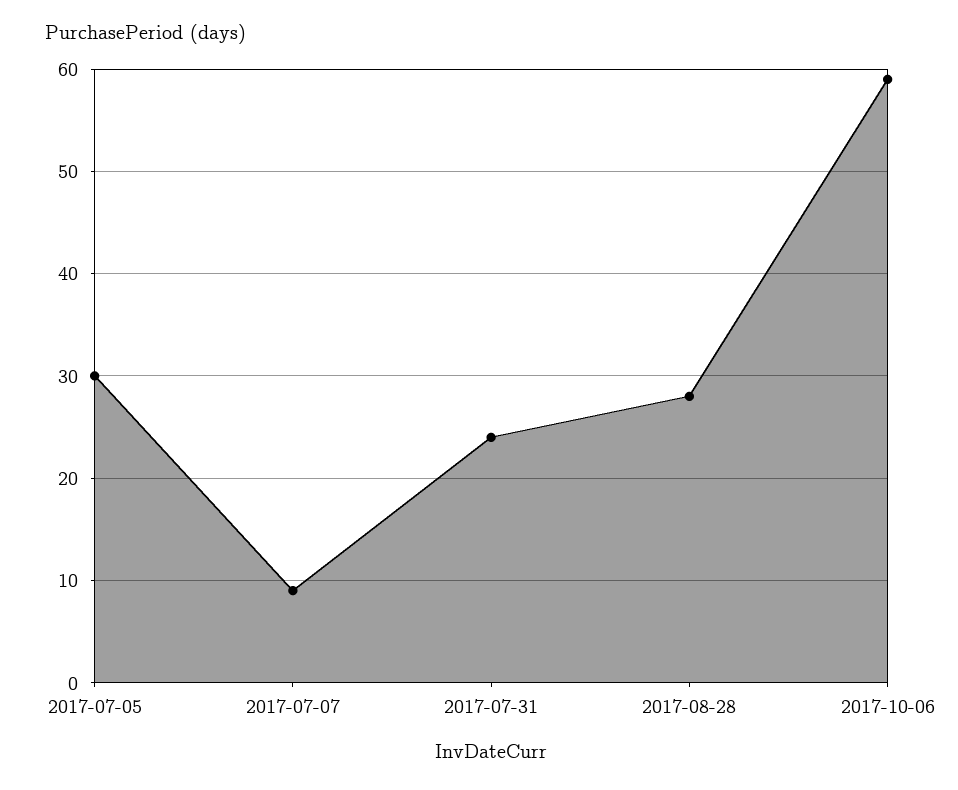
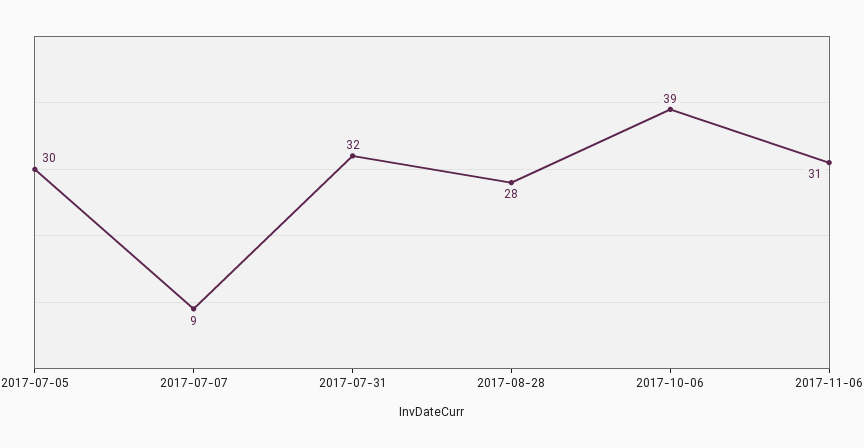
2017-07-31: 24 -> 32
2017-10-06: 59 -> 39
2017-11-06: none -> 31

